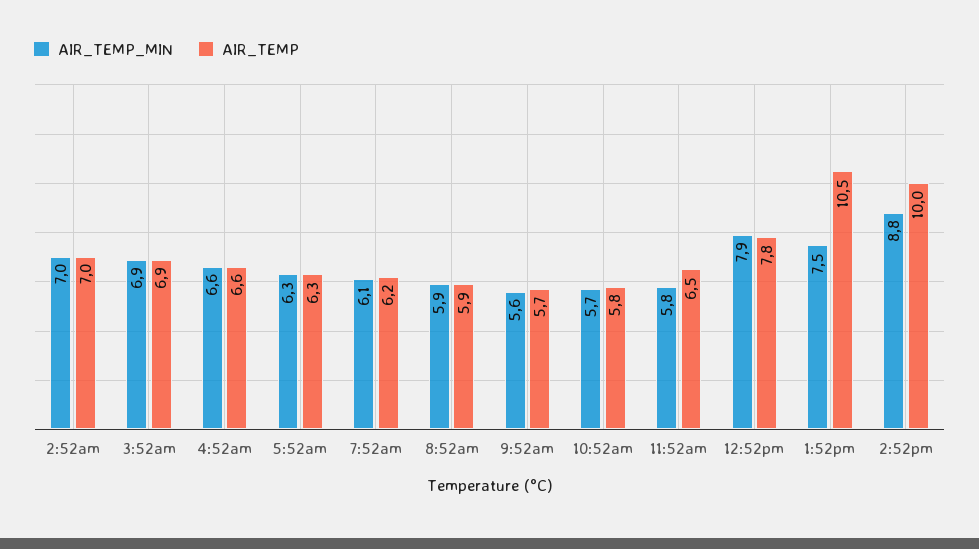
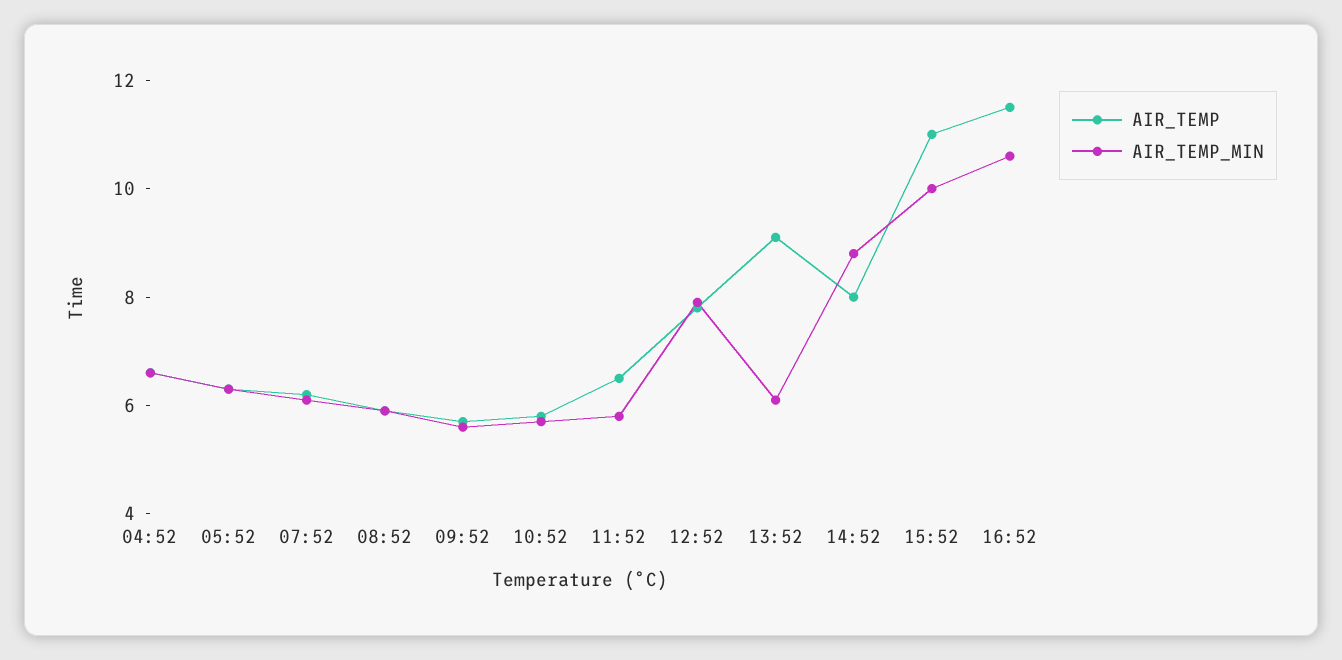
AIR_TEMP_MIN, 2:52am: 7 -> none
AIR_TEMP, 2:52am: 7 -> none
AIR_TEMP_MIN, 3:52am: 6.9 -> none
AIR_TEMP, 3:52am: 6.9 -> none
AIR_TEMP_MIN, 1:52pm: 7.5 -> 6
AIR_TEMP, 1:52pm: 10.5 -> 9
AIR_TEMP, 2:52pm: 10 -> 8
AIR_TEMP, 15:52: none -> 11
AIR_TEMP_MIN, 15:52: none -> 10
AIR_TEMP, 16:52: none -> 11.5
AIR_TEMP_MIN, 16:52: none -> 10.5

